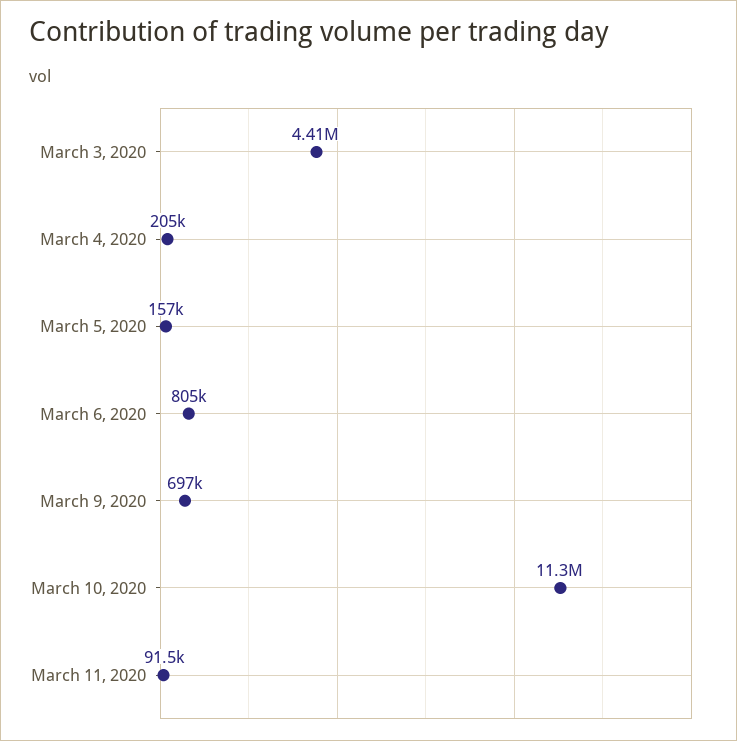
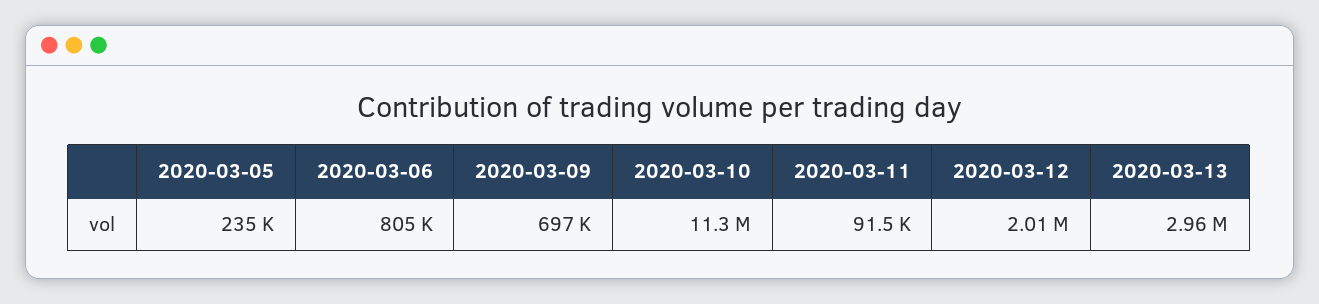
March 3, 2020: 4410000 -> none
March 4, 2020: 205000 -> none
March 5, 2020: 157000 -> 235000
2020-03-12: none -> 2010000
2020-03-13: none -> 2960000

